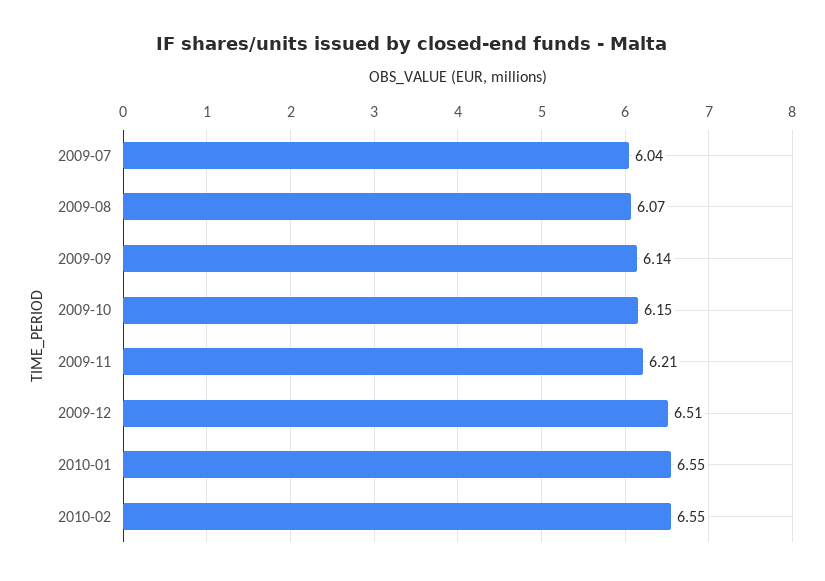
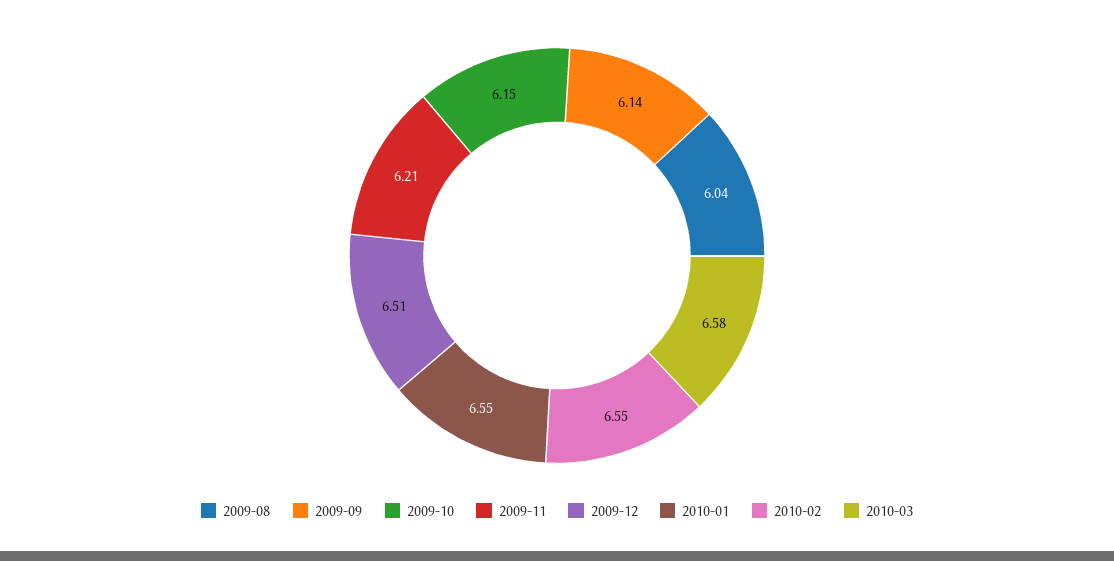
2009-07: 6.04 -> none
2009-08: 6.07 -> 6.04
2010-03: none -> 6.58

